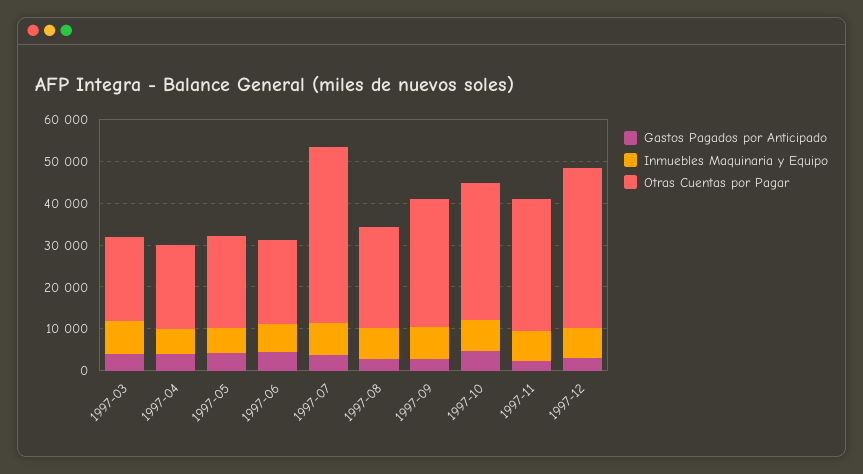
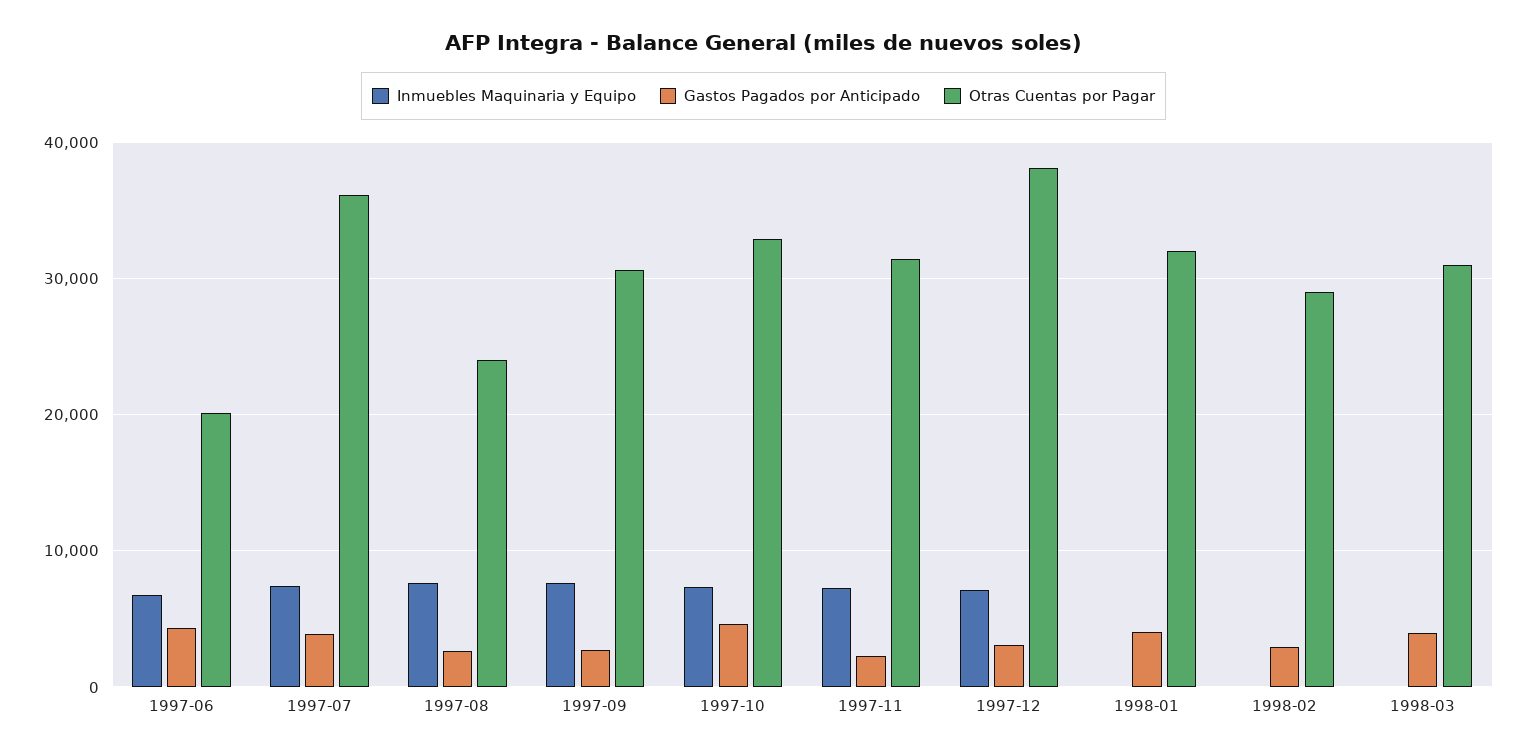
Gastos Pagados por Anticipado, 1997-03: 4000 -> none
Inmuebles Maquinaria y Equipo, 1997-03: 8000 -> none
Otras Cuentas por Pagar, 1997-03: 20000 -> none
Gastos Pagados por Anticipado, 1997-04: 4000 -> none
Inmuebles Maquinaria y Equipo, 1997-04: 6000 -> none
Otras Cuentas por Pagar, 1997-04: 20000 -> none
Gastos Pagados por Anticipado, 1997-05: 4000 -> none
Inmuebles Maquinaria y Equipo, 1997-05: 6000 -> none
Otras Cuentas por Pagar, 1997-05: 22000 -> none
Otras Cuentas por Pagar, 1997-07: 42000 -> 36000
Inmuebles Maquinaria y Equipo, 1998-01: none -> 0
Gastos Pagados por Anticipado, 1998-01: none -> 4000
Otras Cuentas por Pagar, 1998-01: none -> 32000
Inmuebles Maquinaria y Equipo, 1998-02: none -> 0
Gastos Pagados por Anticipado, 1998-02: none -> 3000
Otras Cuentas por Pagar, 1998-02: none -> 29000
Inmuebles Maquinaria y Equipo, 1998-03: none -> 0
Gastos Pagados por Anticipado, 1998-03: none -> 4000
Otras Cuentas por Pagar, 1998-03: none -> 31000

